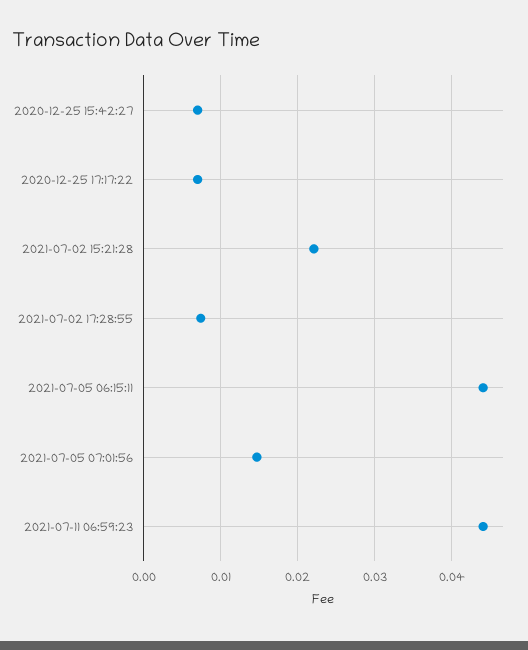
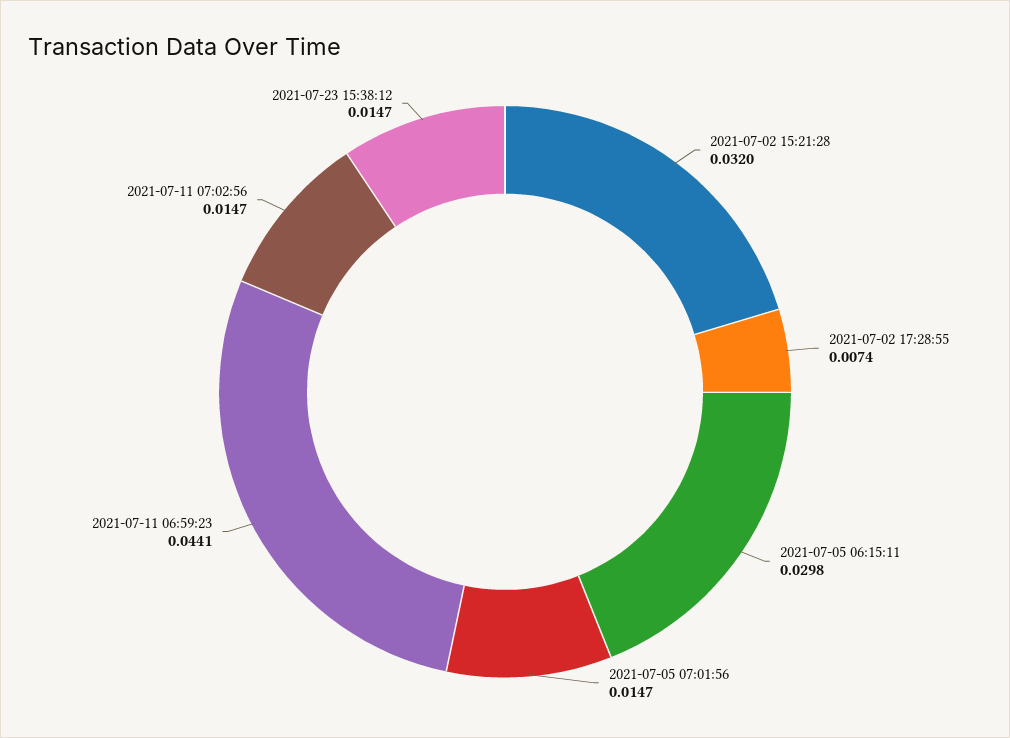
2020-12-25 15:42:27: 0.007 -> none
2020-12-25 17:17:22: 0.007 -> none
2021-07-02 15:21:28: 0.022 -> 0.032
2021-07-05 06:15:11: 0.044 -> 0.0298
2021-07-11 07:02:56: none -> 0.0147
2021-07-23 15:38:12: none -> 0.0147

